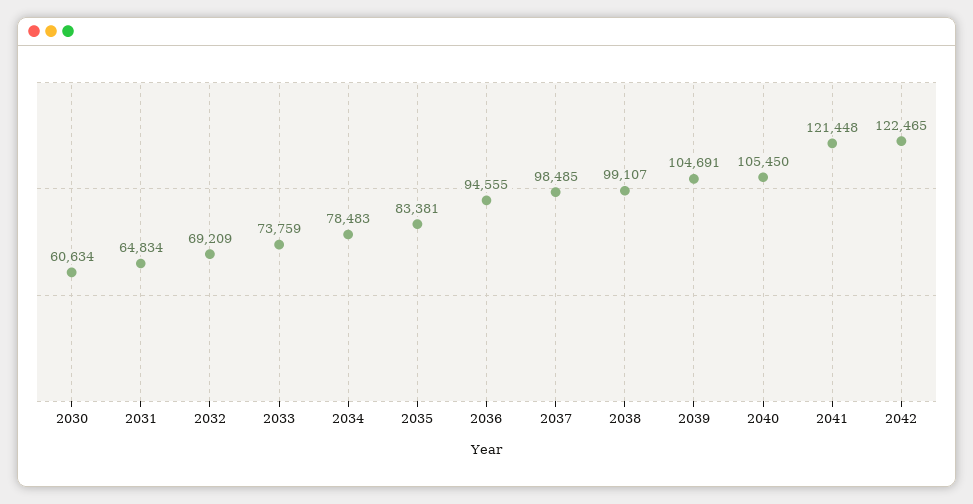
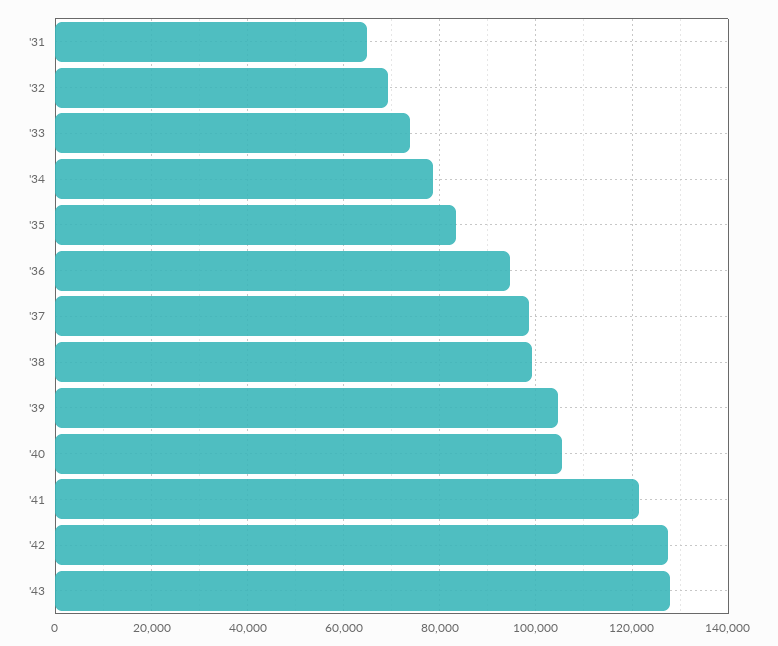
2030: 60634 -> none
2042: 122465 -> 128000
'43: none -> 128000

